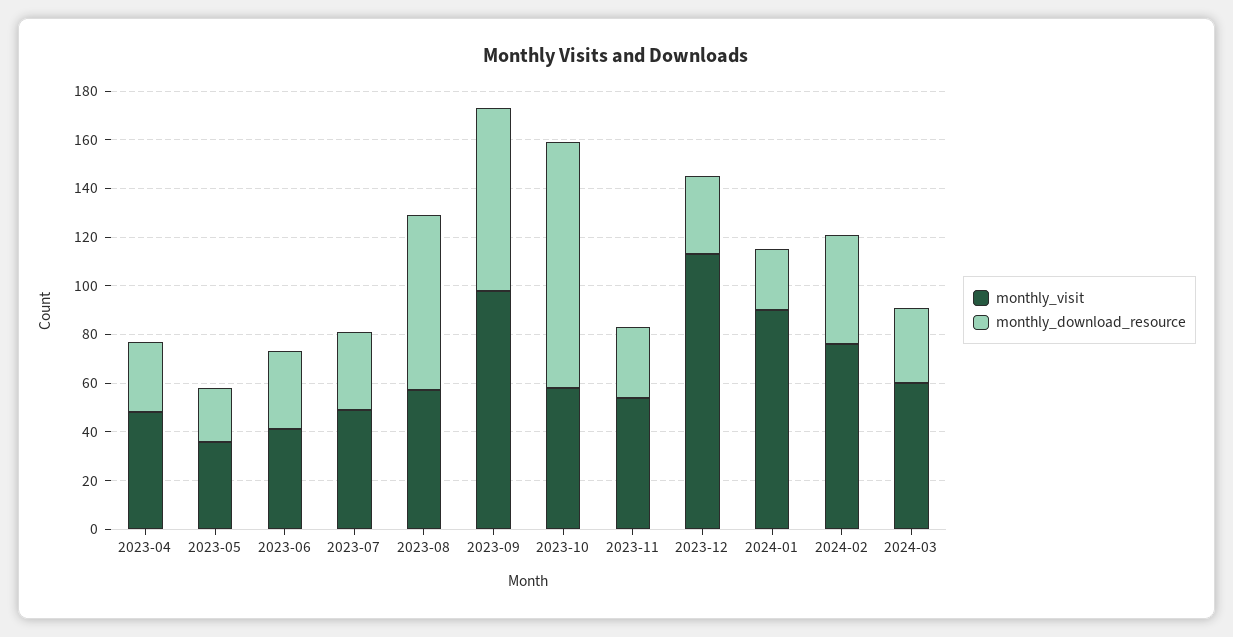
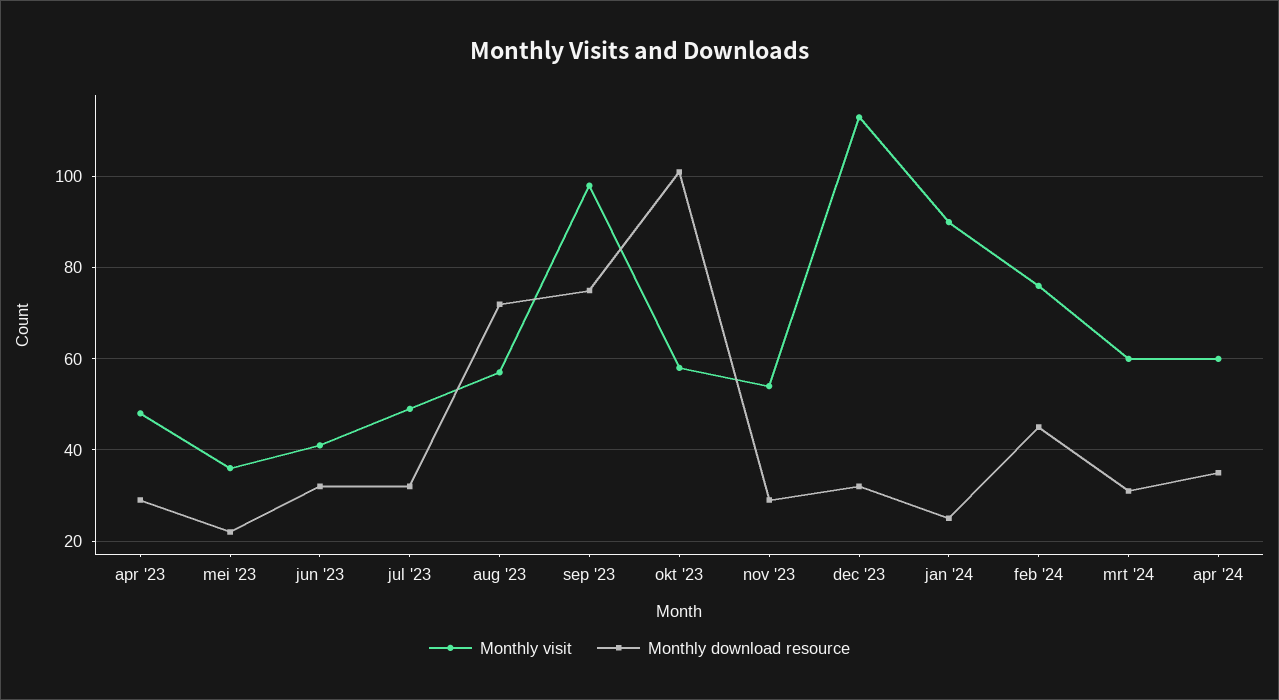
monthly_visit, apr '24: none -> 60
monthly_download_resource, apr '24: none -> 35

